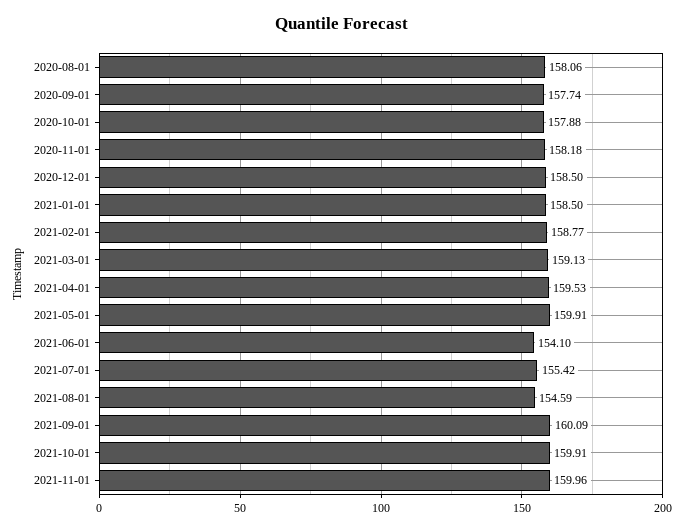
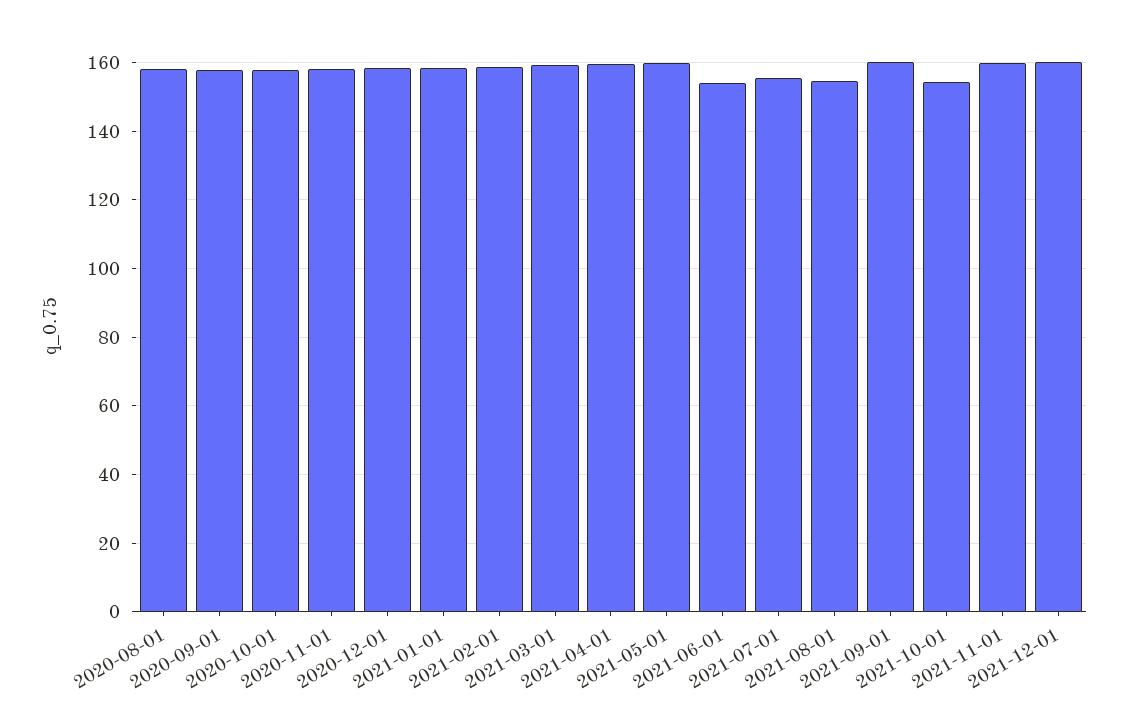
2021-10-01: 159.91 -> 154
2021-12-01: none -> 160

